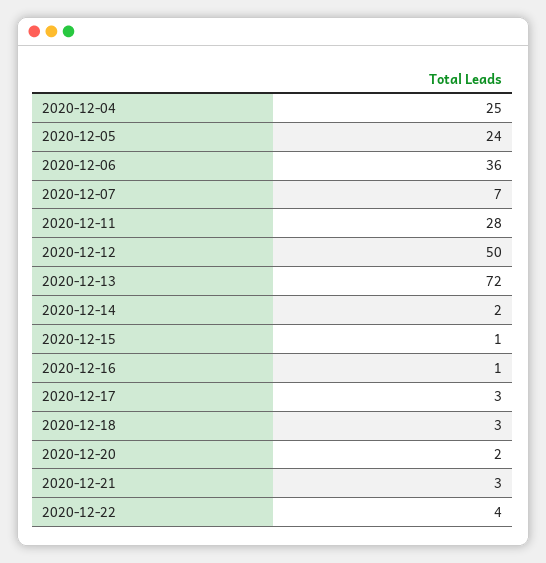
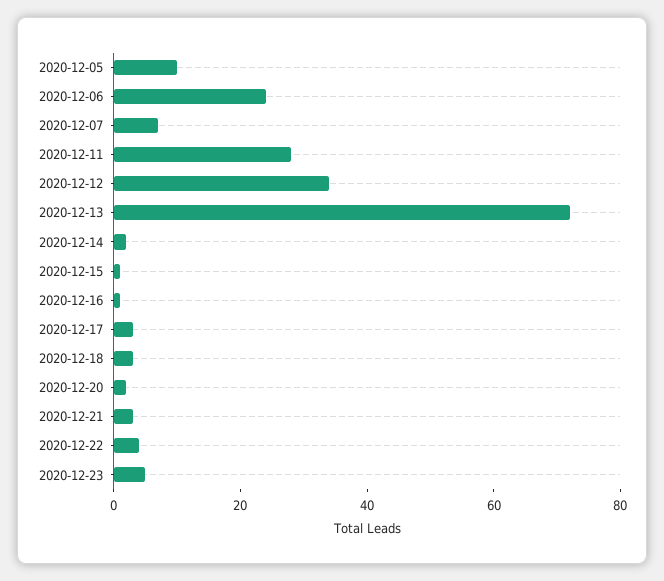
2020-12-04: 25 -> none
2020-12-05: 24 -> 10
2020-12-06: 36 -> 25
2020-12-12: 50 -> 35
2020-12-23: none -> 5

